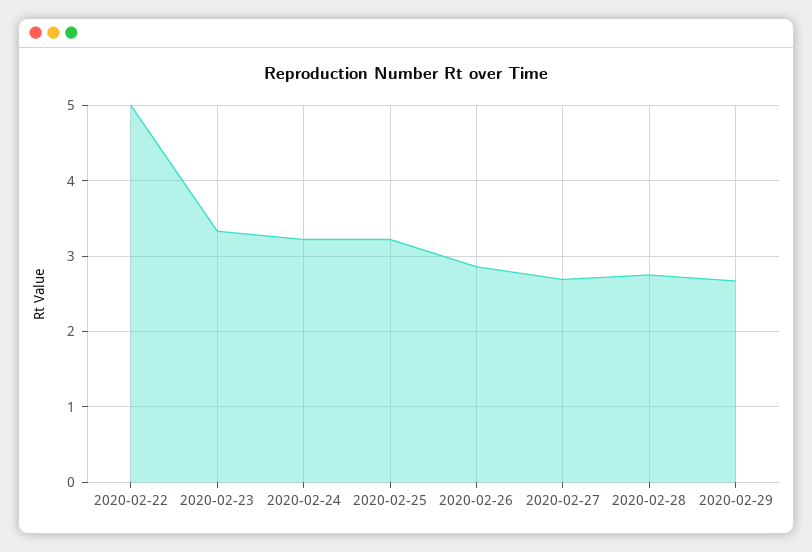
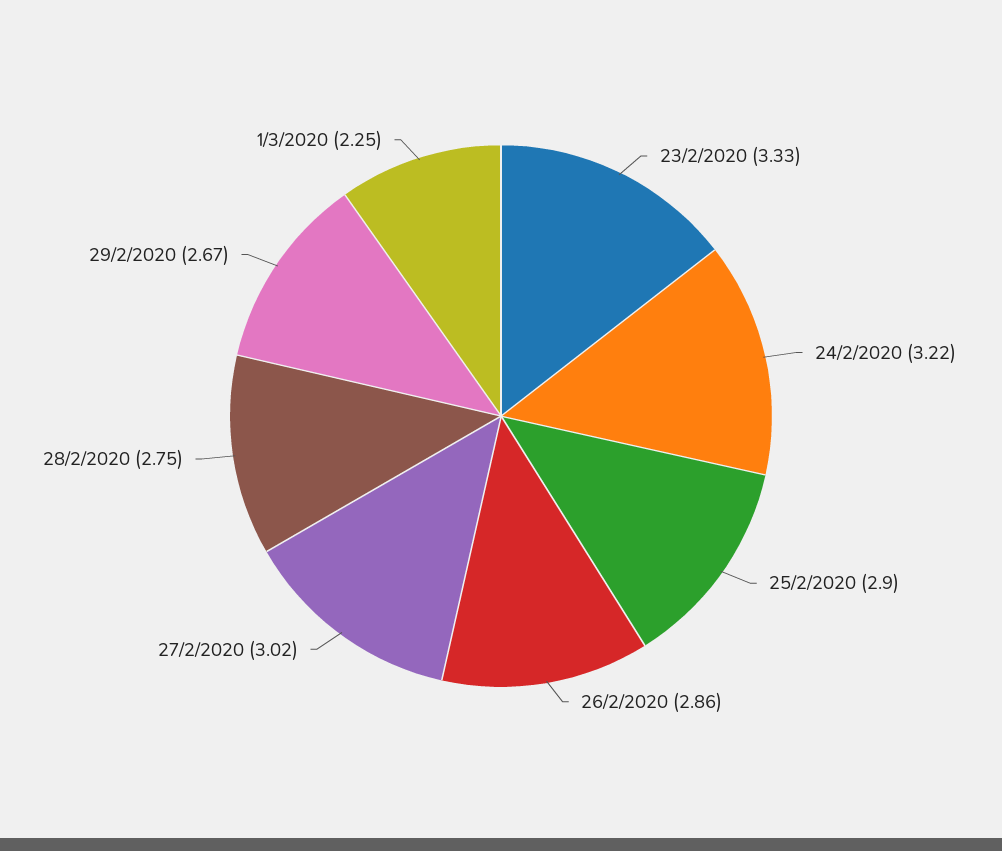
2020-02-22: 5 -> none
2020-02-25: 3.2 -> 2.9
2020-02-27: 2.7 -> 3.02
1/3/2020: none -> 2.25

